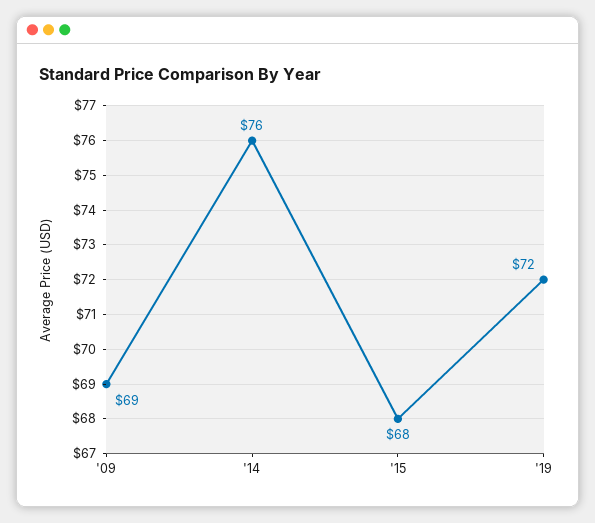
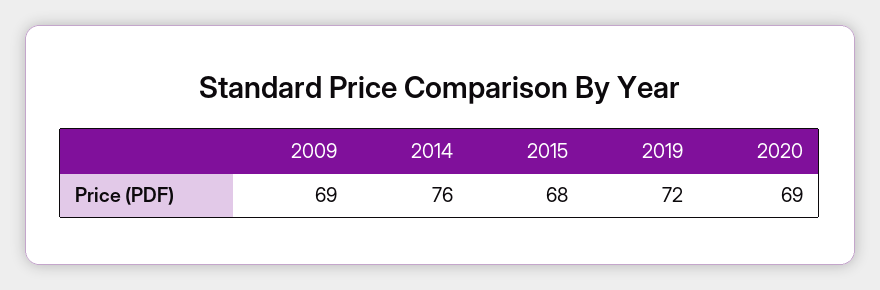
2020: none -> 69

